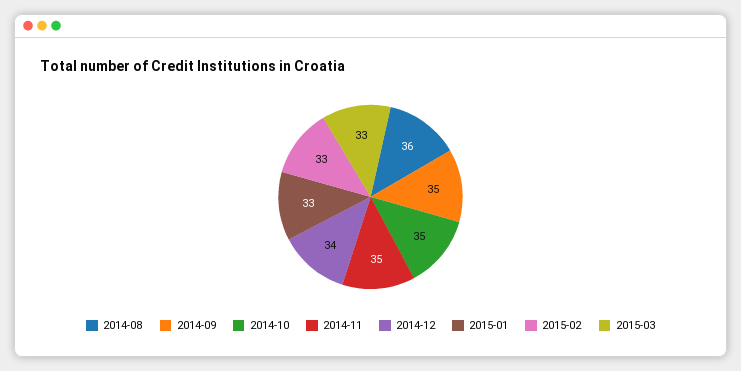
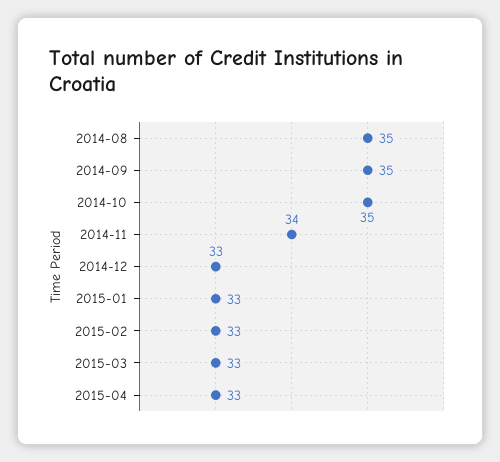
2014-08: 36 -> 35
2014-11: 35 -> 34
2014-12: 34 -> 33
2015-04: none -> 33

